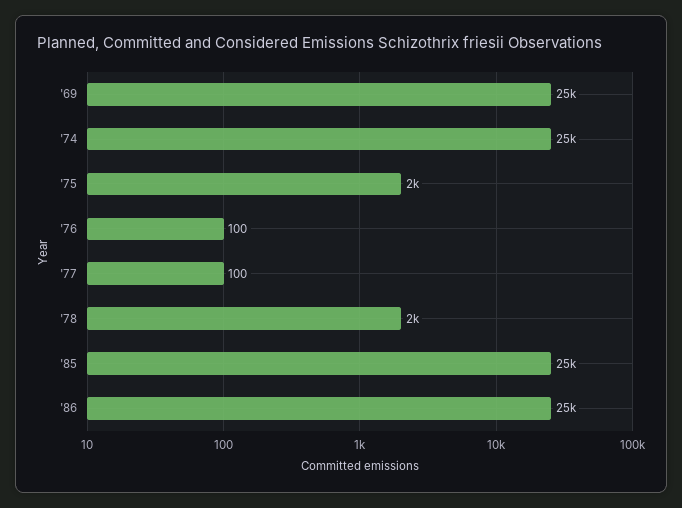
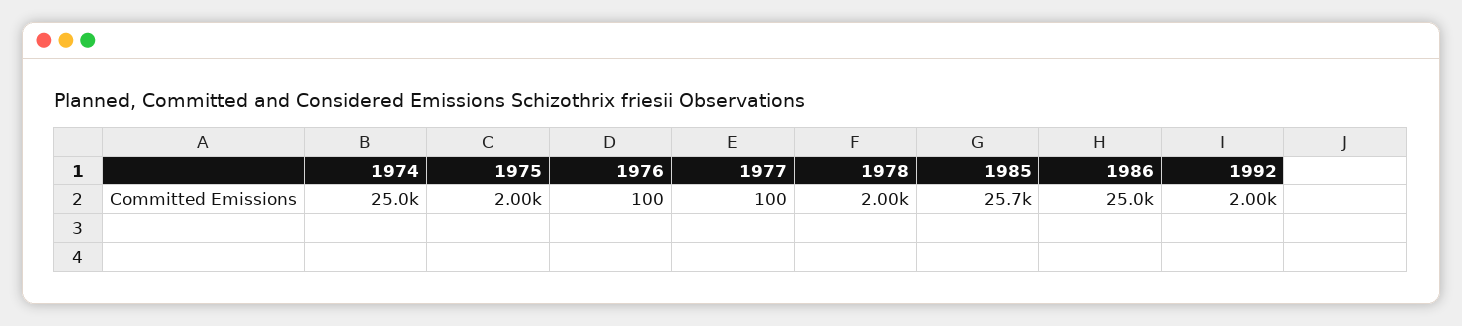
'69: 25000 -> none
'85: 25000 -> 25700
1992: none -> 2000

